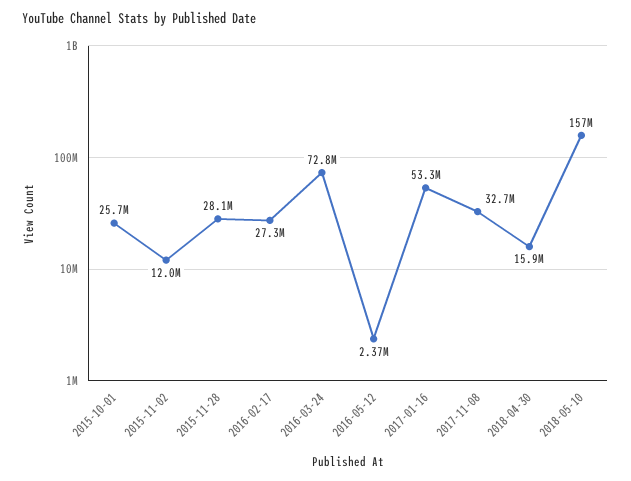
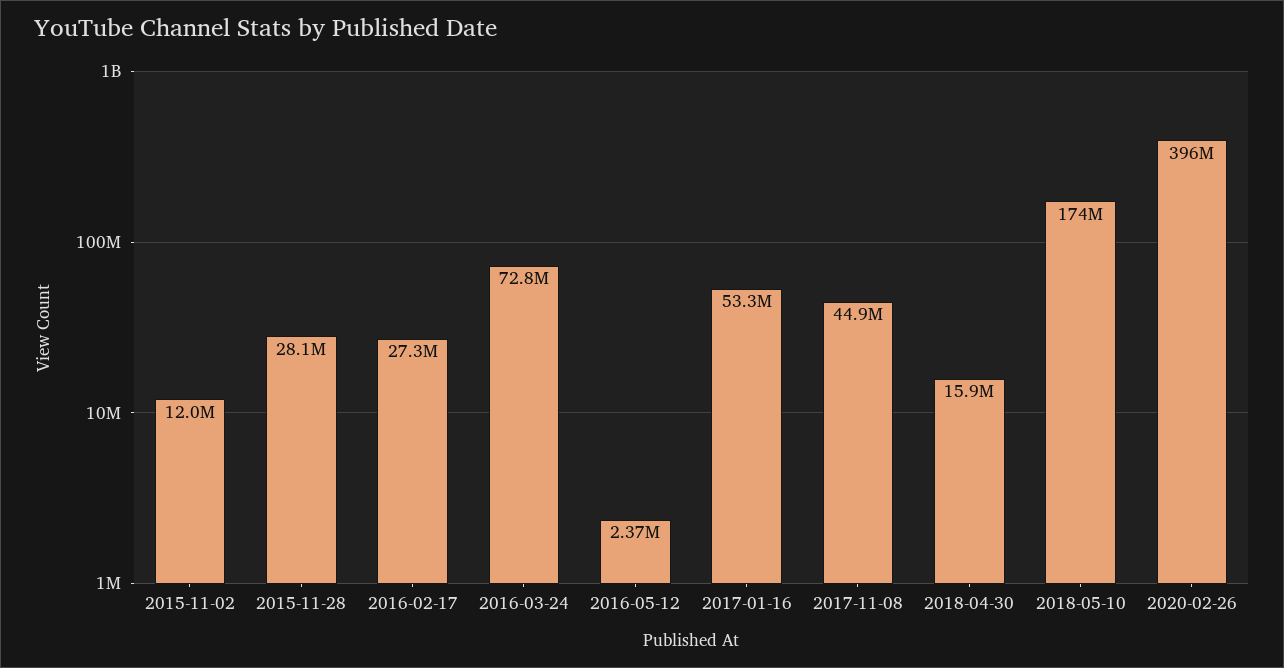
2015-10-01: 25700000 -> none
2017-11-08: 32700000 -> 44900000
2018-05-10: 157000000 -> 174000000
2020-02-26: none -> 396000000

